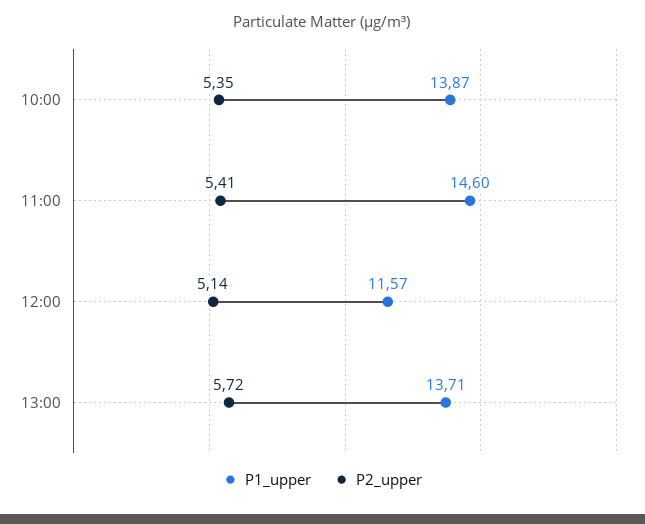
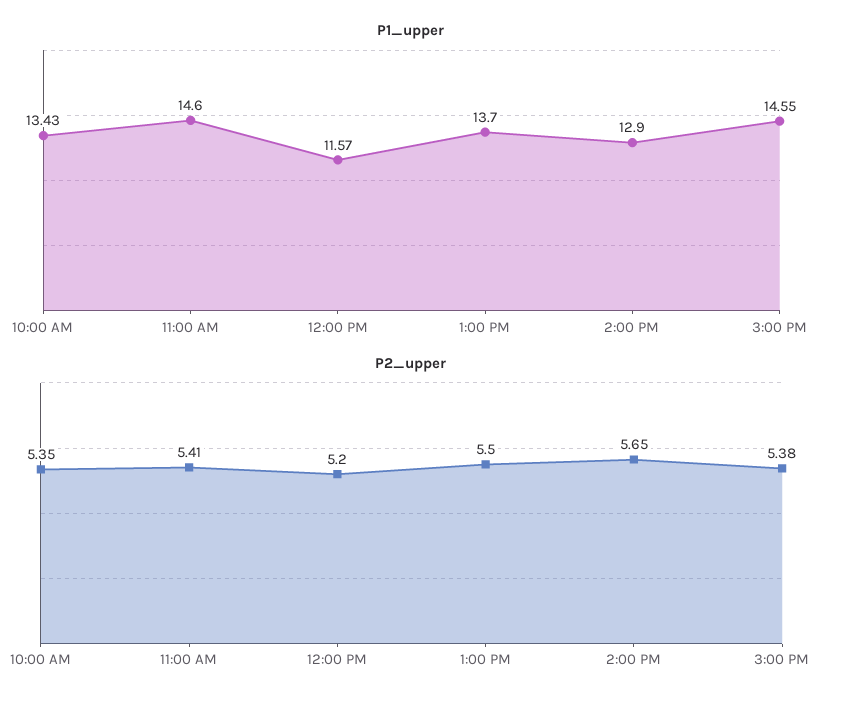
P1_upper, 10:00: 13.87 -> 13.43
P2_upper, 12:00: 5.14 -> 5.2
P1_upper, 13:00: 13.71 -> 13.7
P2_upper, 13:00: 5.72 -> 5.5
P1_upper, 2:00 PM: none -> 12.9
P1_upper, 3:00 PM: none -> 14.55
P2_upper, 2:00 PM: none -> 5.65
P2_upper, 3:00 PM: none -> 5.38

